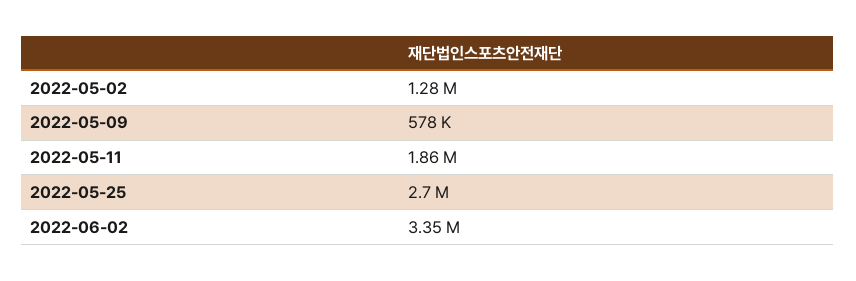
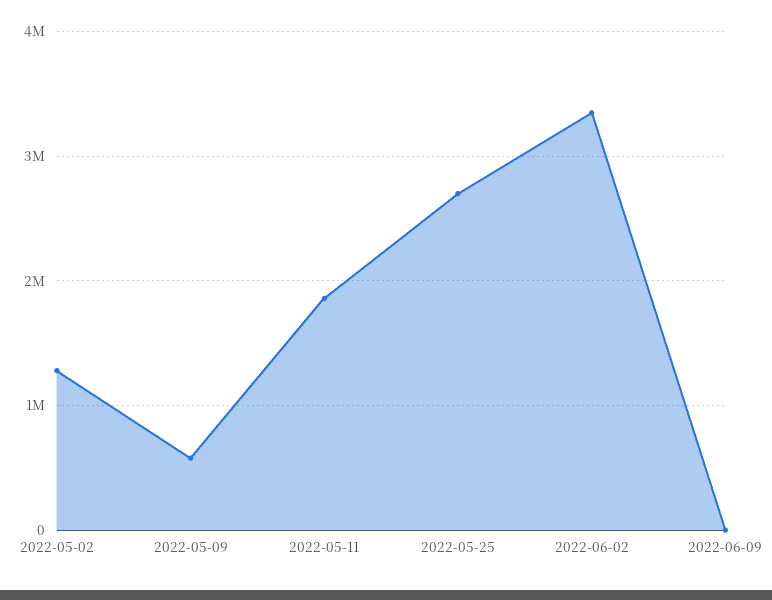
2022-06-09: none -> 0

